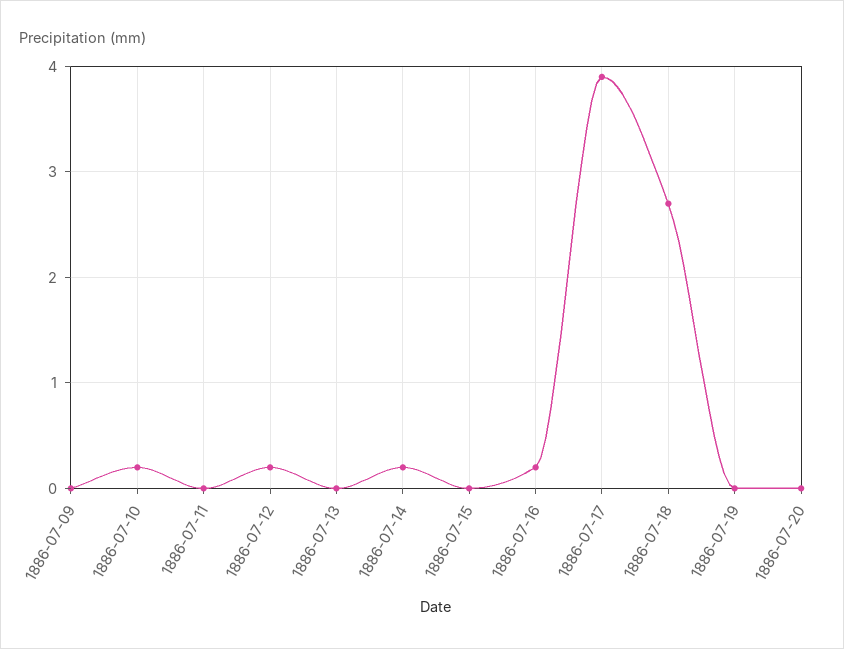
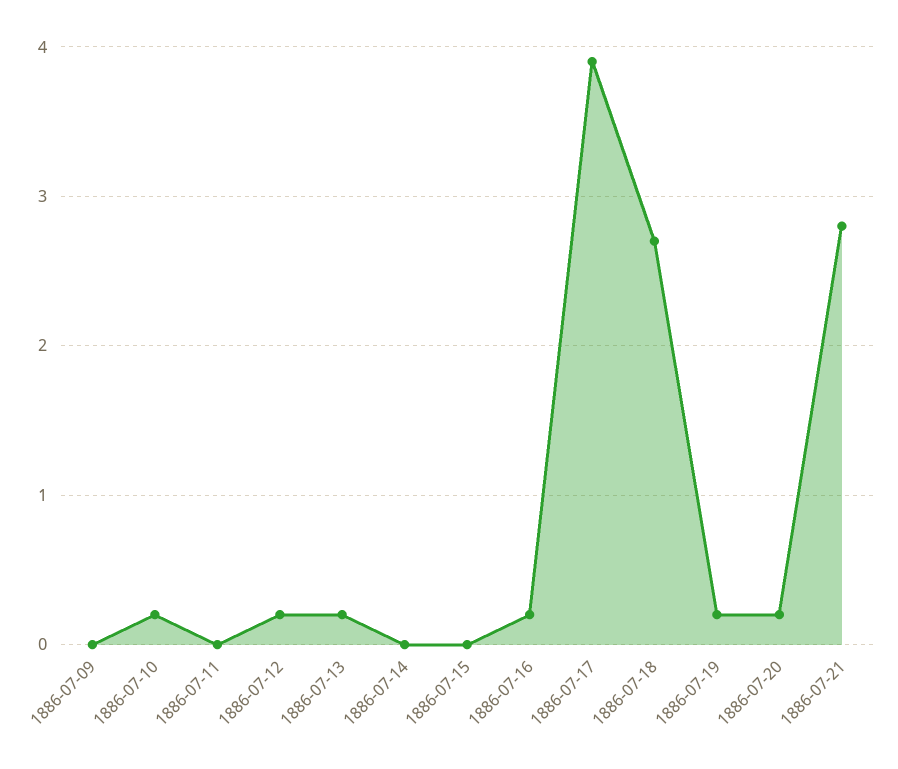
1886-07-13: 0 -> 0.2
1886-07-14: 0.2 -> 0
1886-07-19: 0 -> 0.2
1886-07-20: 0 -> 0.2
1886-07-21: none -> 2.8

